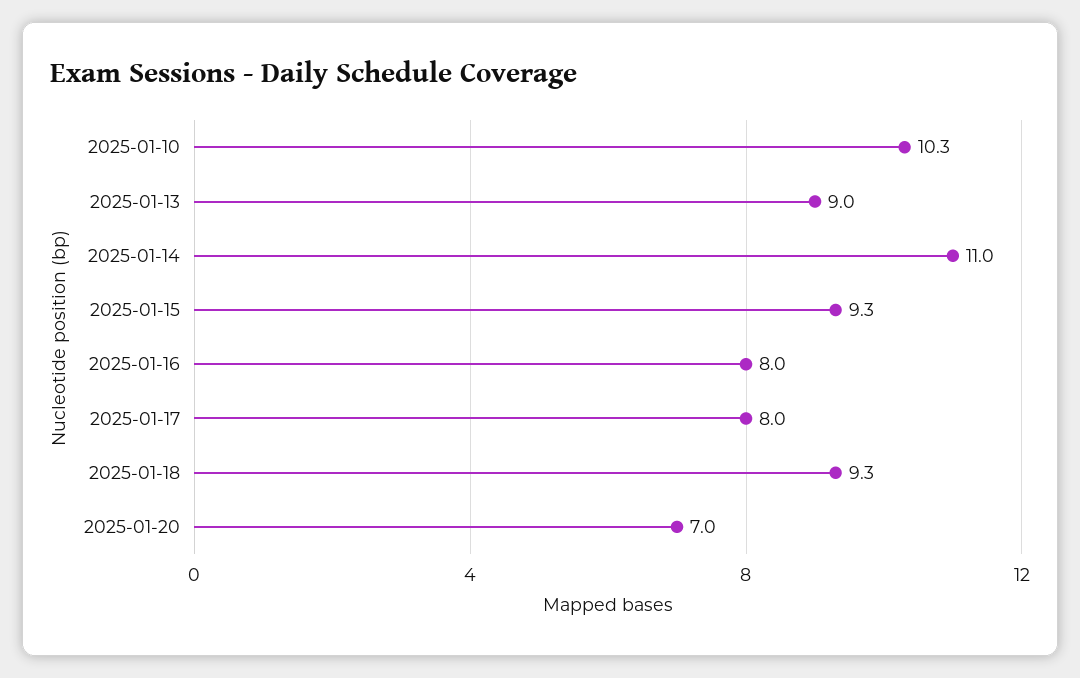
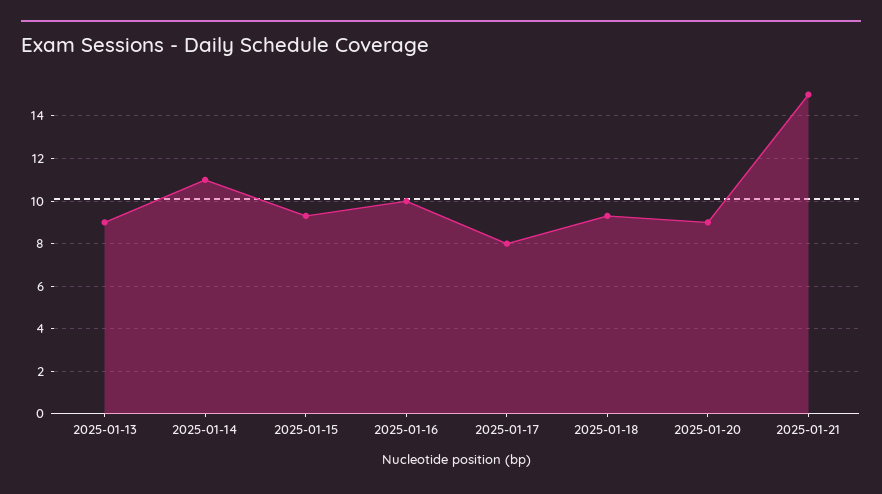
2025-01-10: 10.3 -> none
2025-01-16: 8 -> 10
2025-01-20: 7 -> 9
2025-01-21: none -> 15

